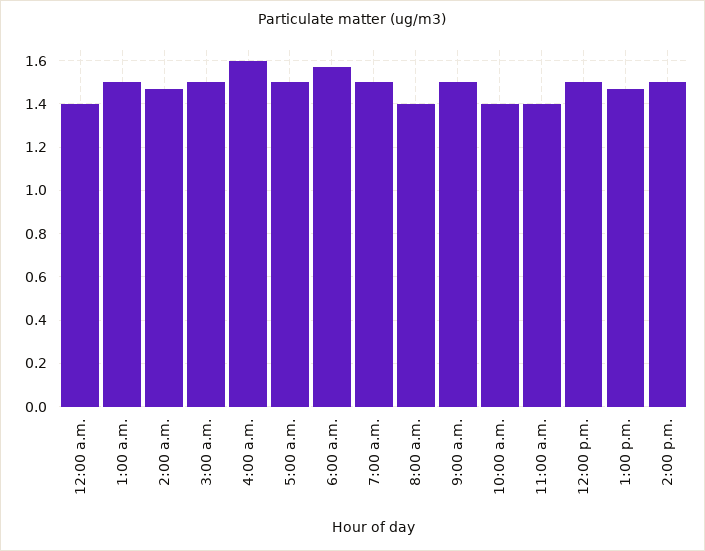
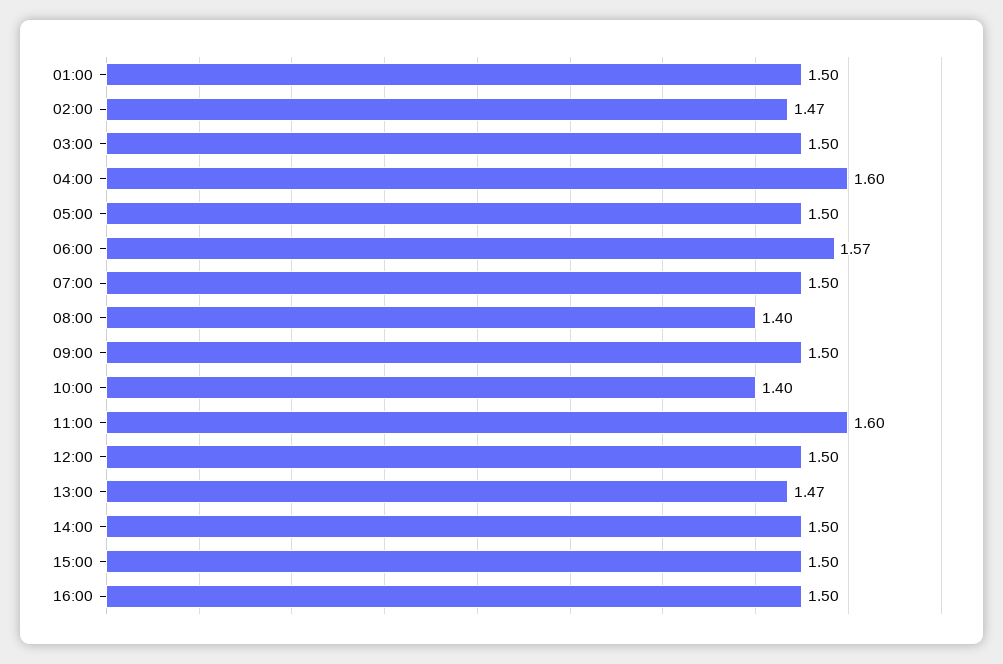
12:00 a.m.: 1.4 -> none
11:00 a.m.: 1.4 -> 1.6
15:00: none -> 1.5
16:00: none -> 1.5

